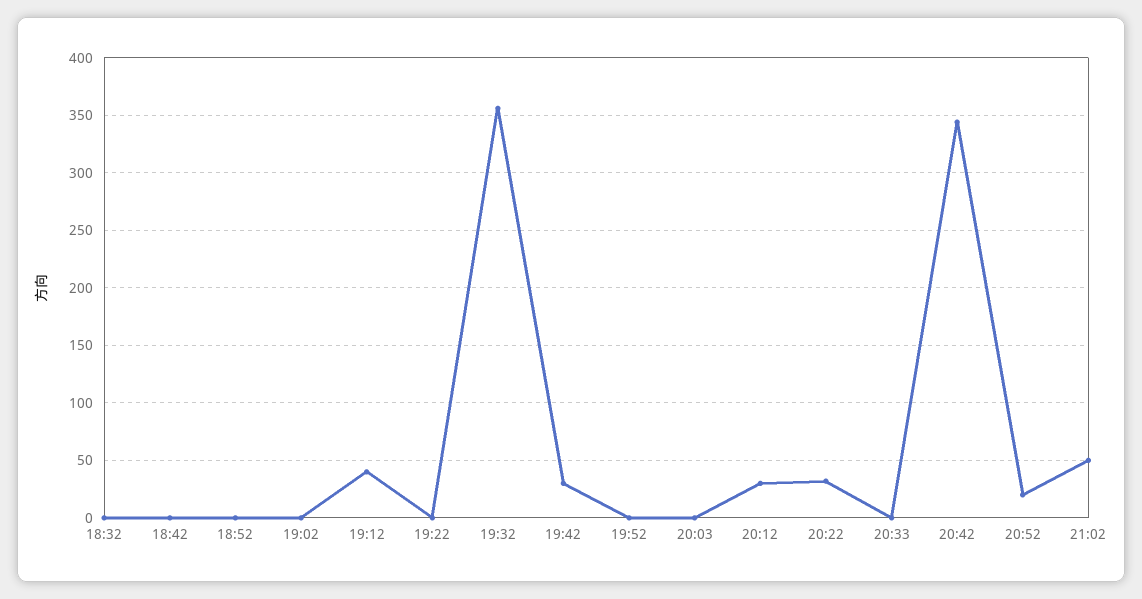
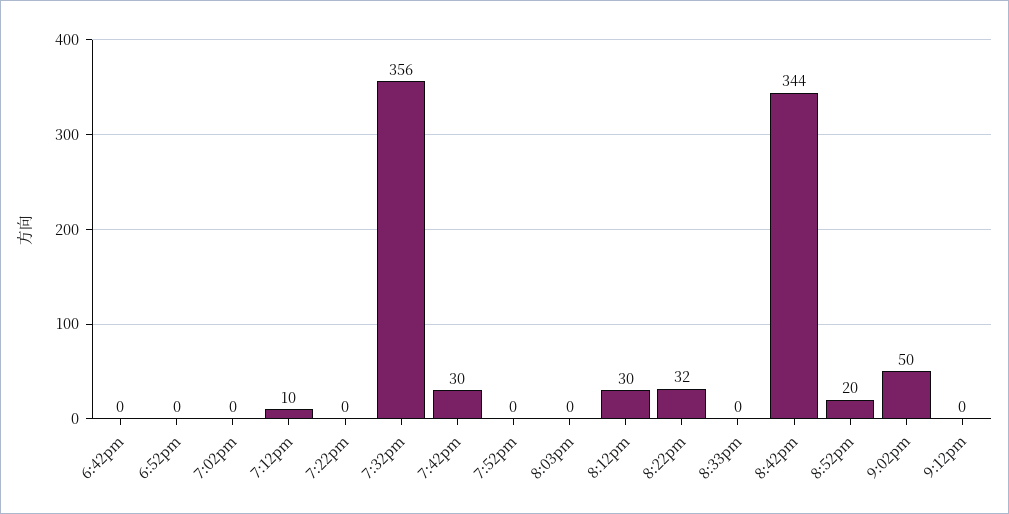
18:32: 0 -> none
19:12: 40 -> 10
9:12pm: none -> 0

